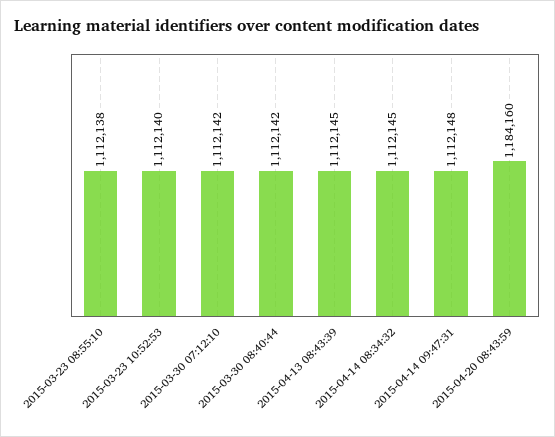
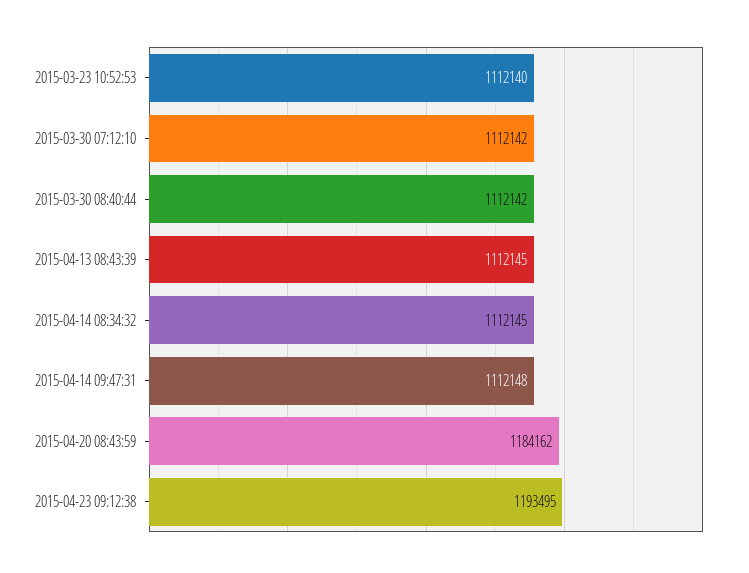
2015-03-23 08:55:10: 1112138 -> none
2015-04-20 08:43:59: 1184160 -> 1184162
2015-04-23 09:12:38: none -> 1193495

